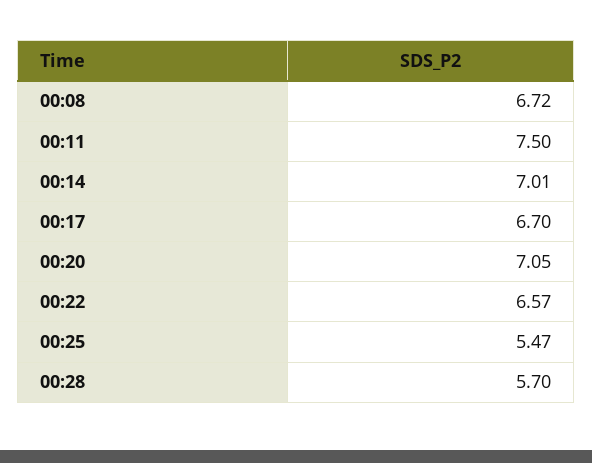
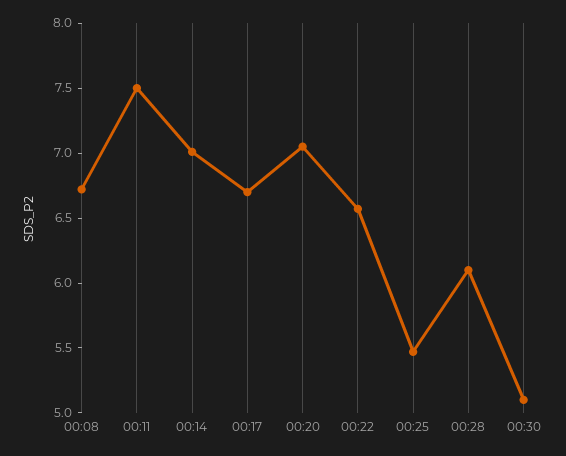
00:28: 5.7 -> 6.1
00:30: none -> 5.1

